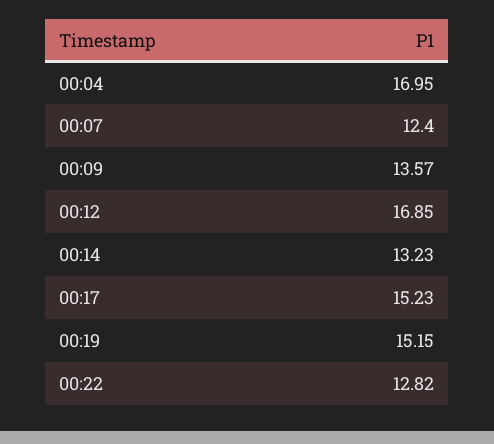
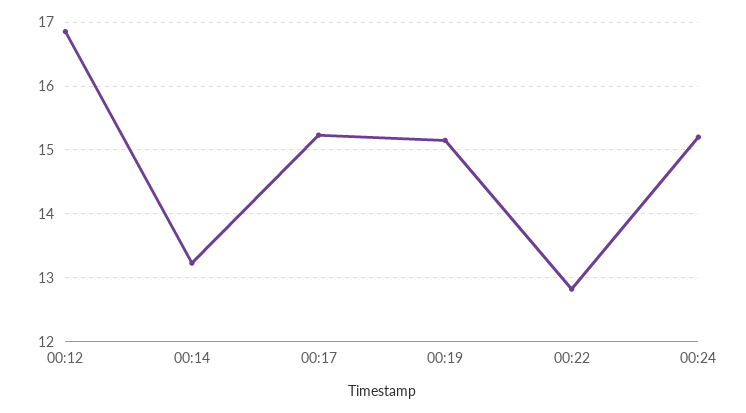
00:04: 16.95 -> none
00:07: 12.4 -> none
00:09: 13.57 -> none
00:24: none -> 15.2

